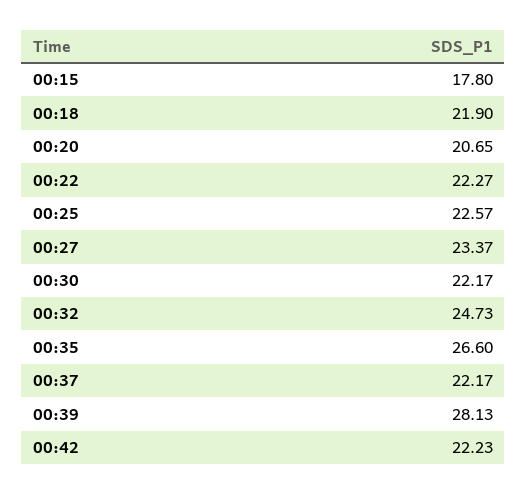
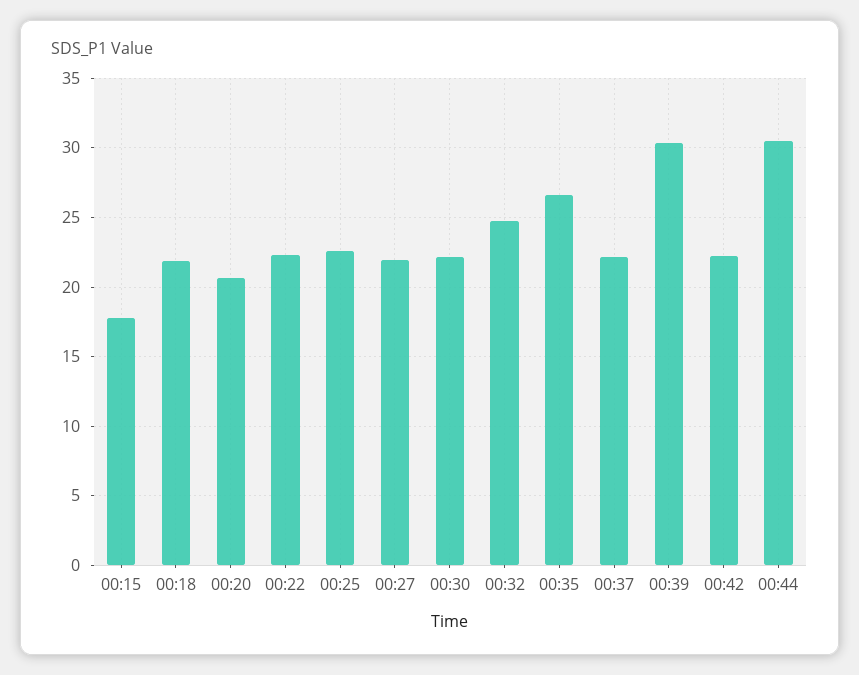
00:27: 23.37 -> 22
00:39: 28.13 -> 30.5
00:44: none -> 30.5

